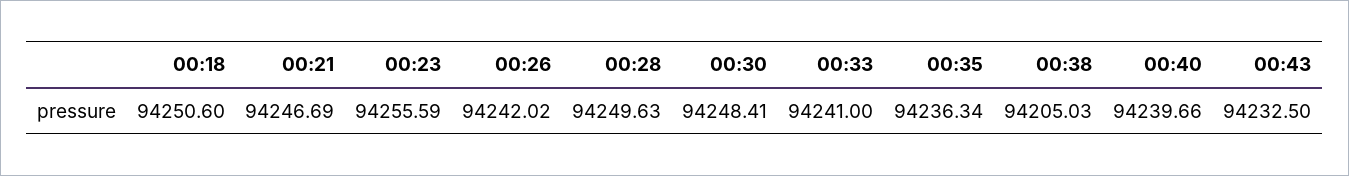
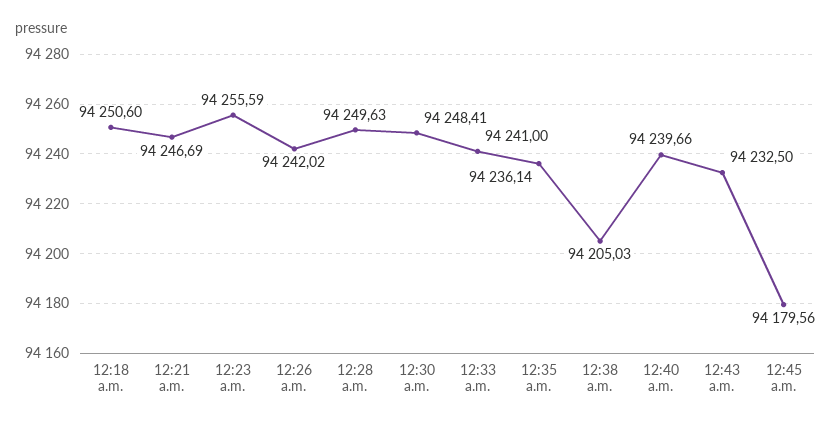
00:35: 94236.34 -> 94236.14
12:45 a.m.: none -> 94179.56

